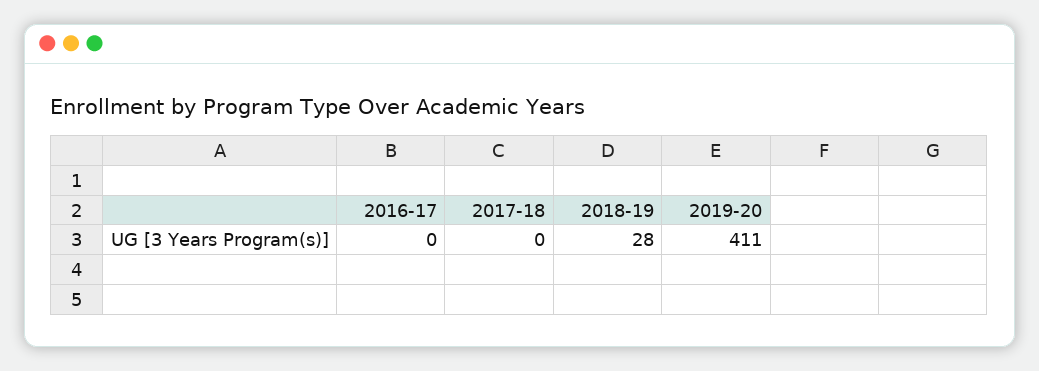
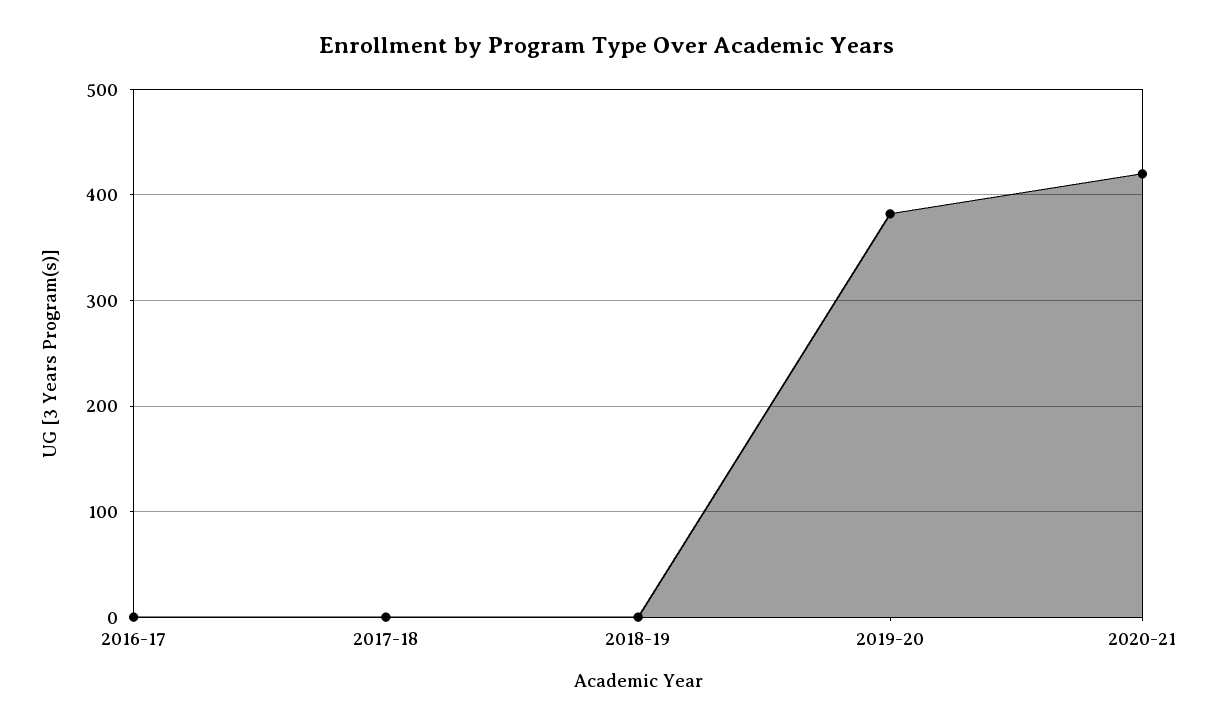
2018-19: 28 -> 0
2019-20: 411 -> 380
2020-21: none -> 420

